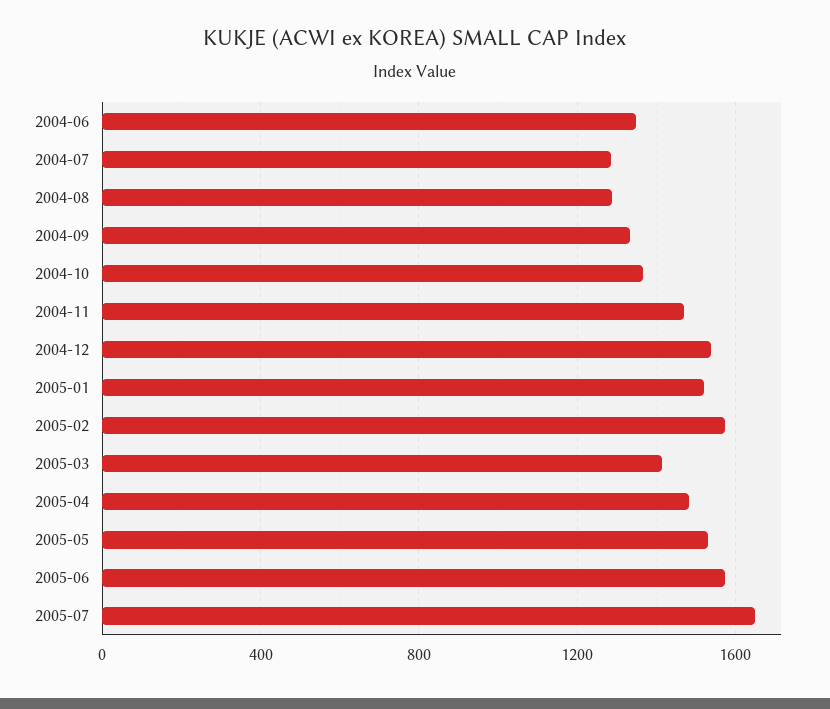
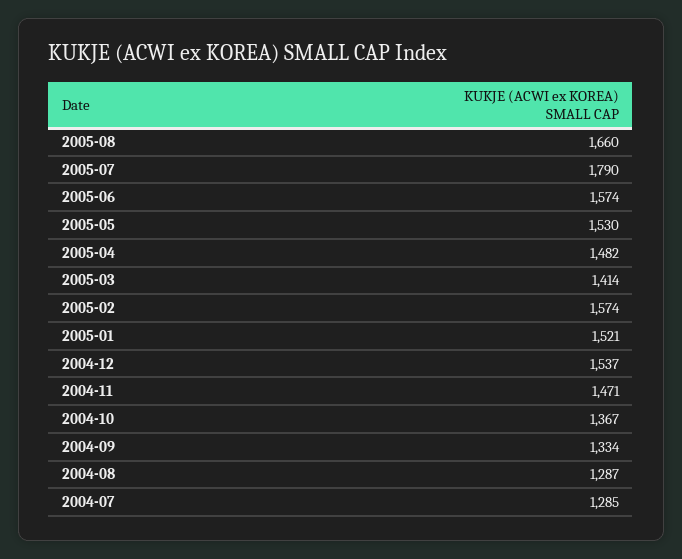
2004-06: 1350 -> none
2005-07: 1650 -> 1790
2005-08: none -> 1660

